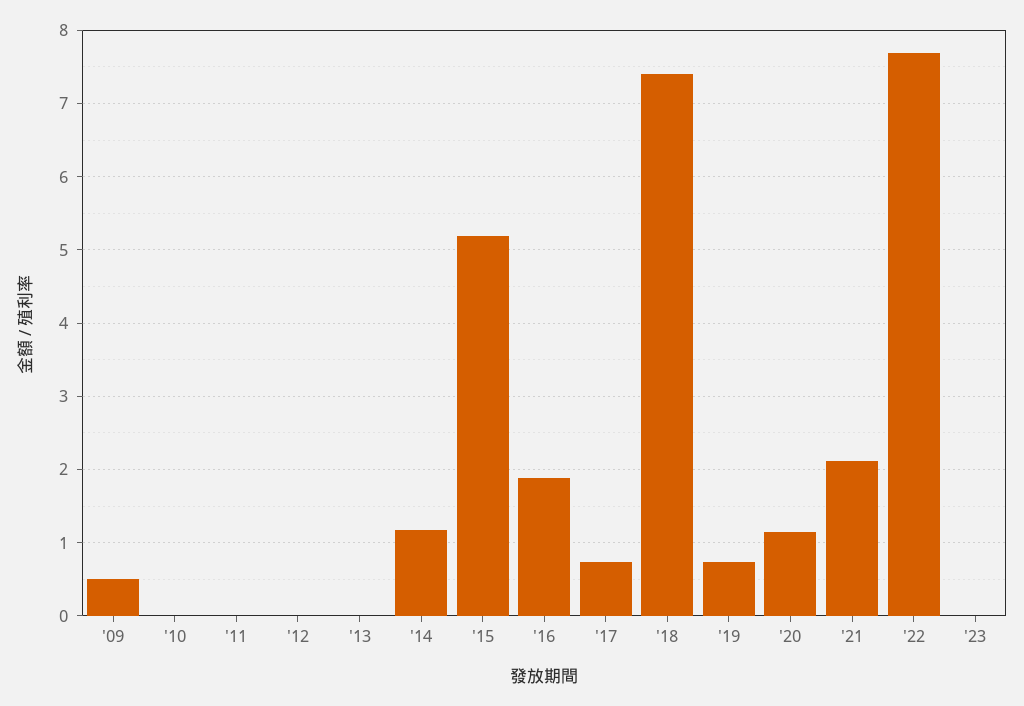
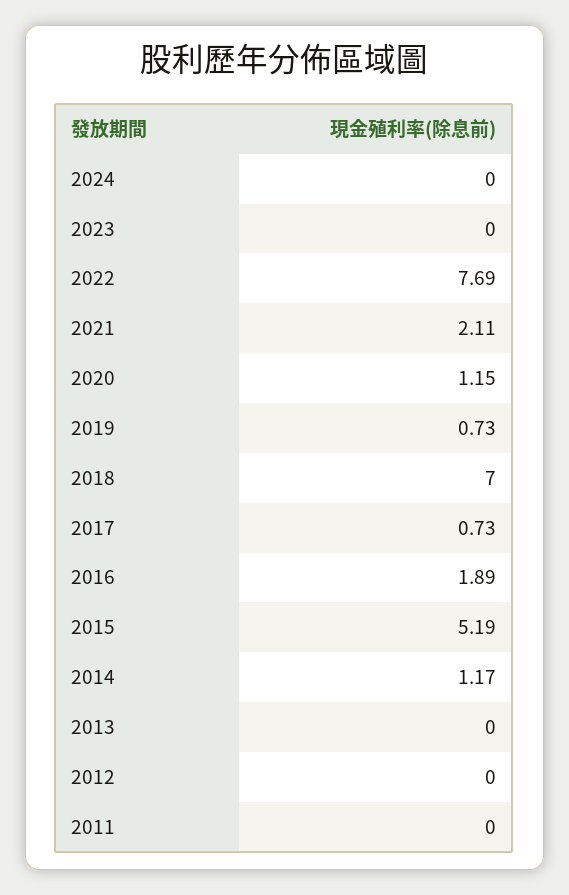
'09: 0.5 -> none
'10: 0 -> none
'18: 7.4 -> 7
2024: none -> 0

